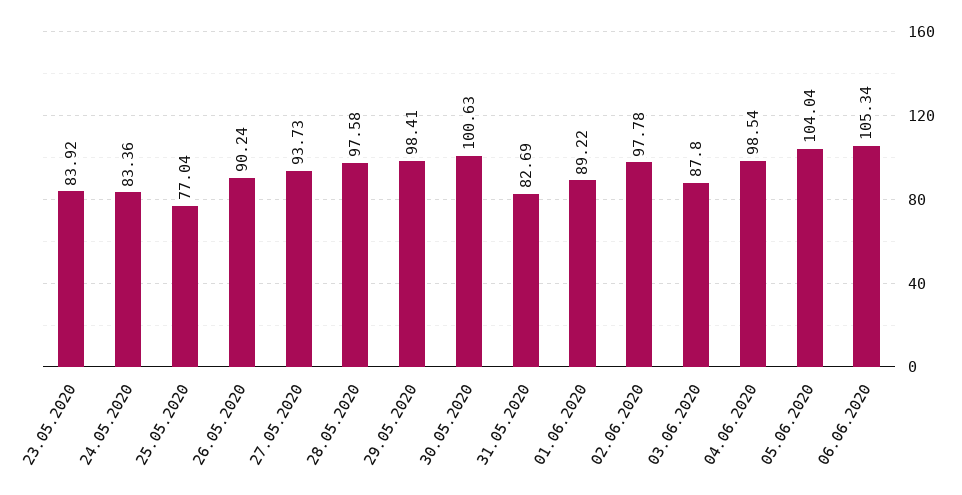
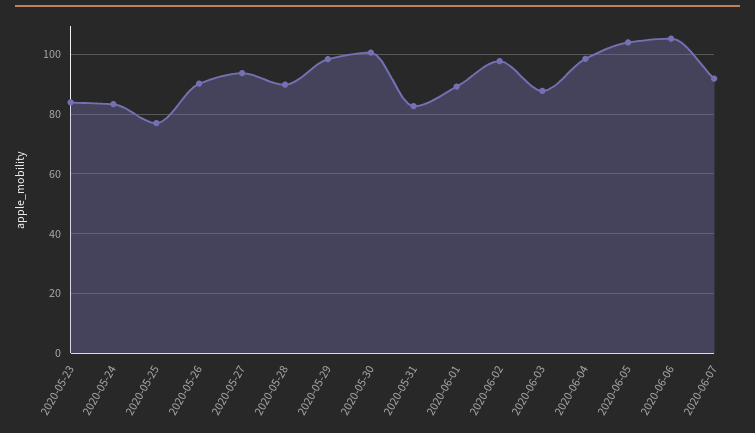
28.05.2020: 97.58 -> 90
2020-06-07: none -> 92.5

